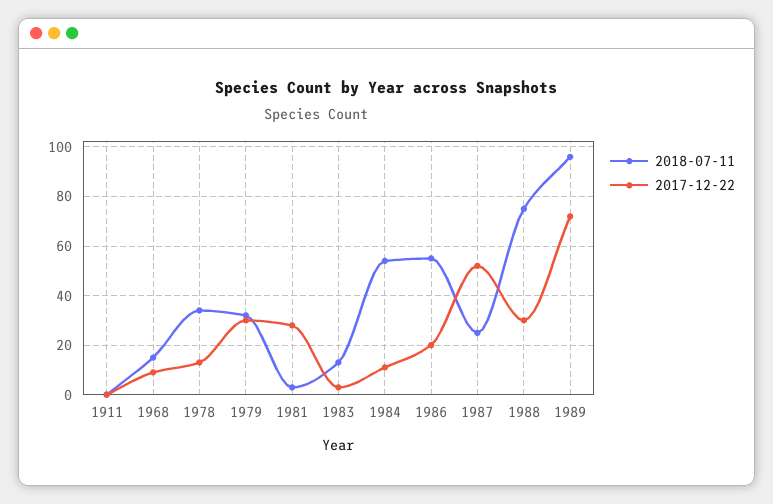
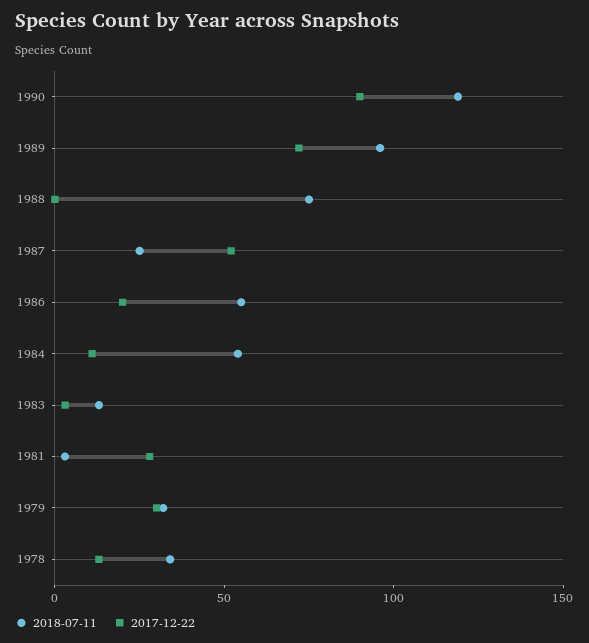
2018-07-11, 1911: 0 -> none
2017-12-22, 1911: 0 -> none
2018-07-11, 1968: 15 -> none
2017-12-22, 1968: 10 -> none
2017-12-22, 1988: 30 -> 0
2018-07-11, 1990: none -> 120
2017-12-22, 1990: none -> 90

